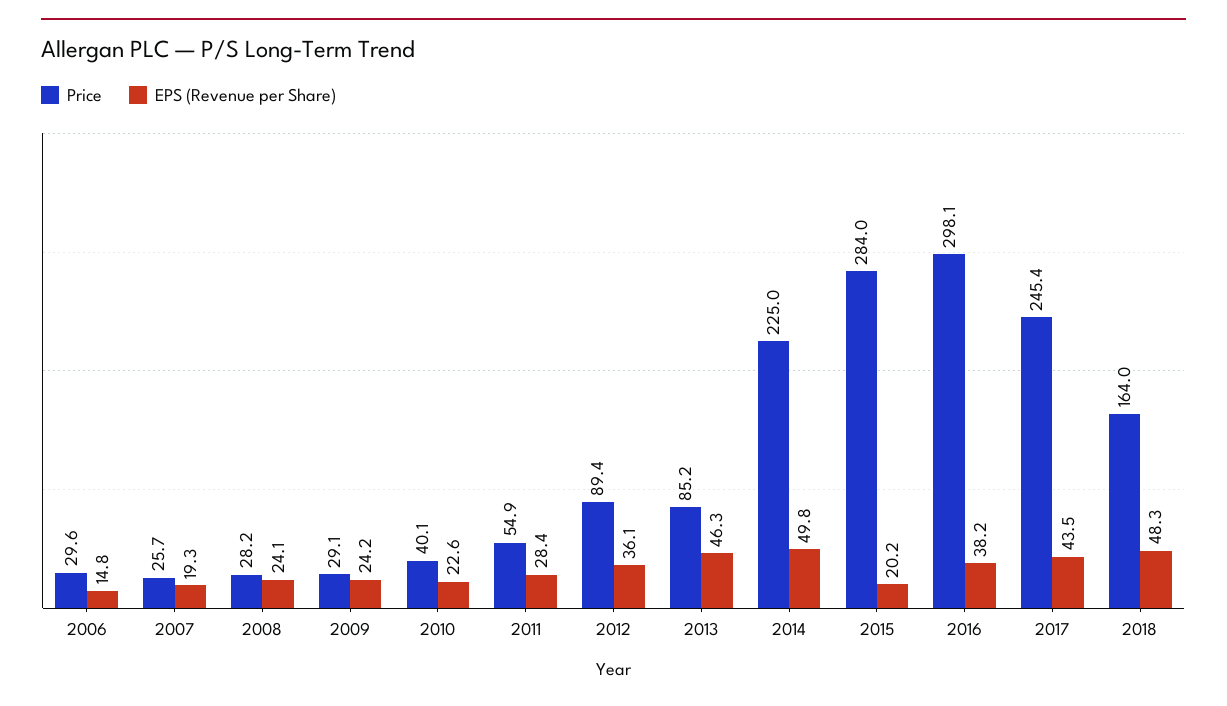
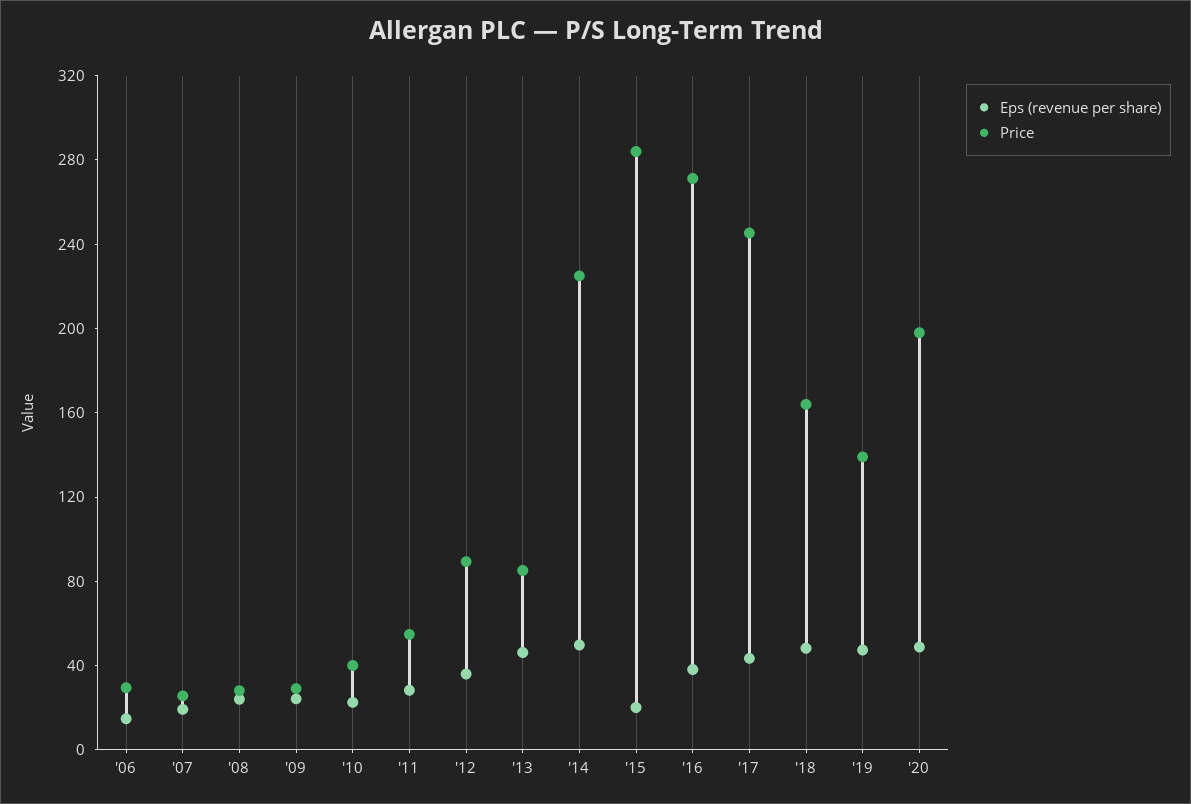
Price, 2016: 298.1 -> 270
EPS (Revenue per Share), '19: none -> 50
Price, '19: none -> 140
EPS (Revenue per Share), '20: none -> 50
Price, '20: none -> 200

